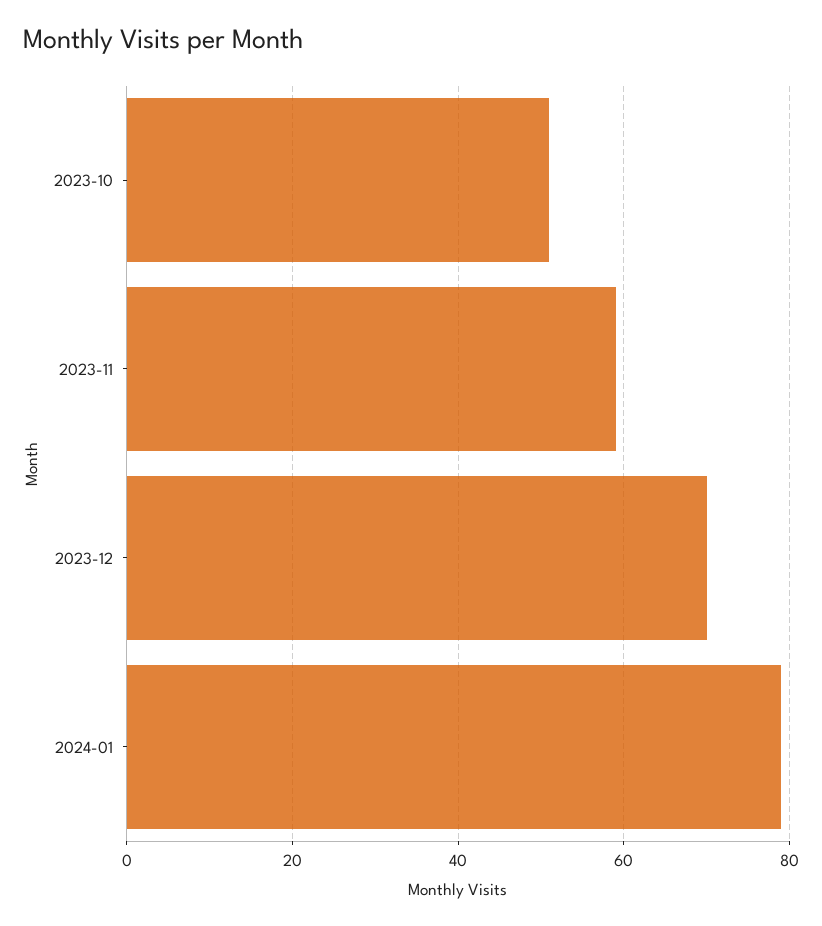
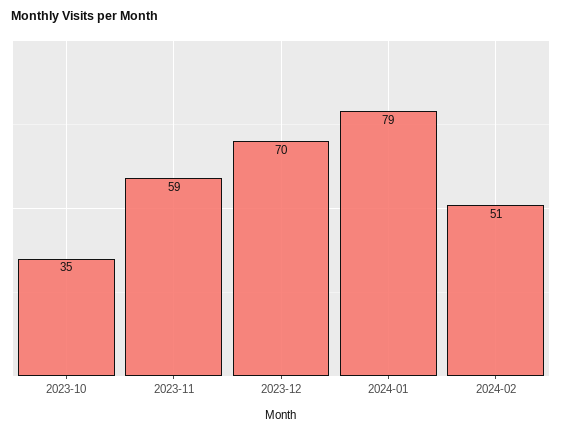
2023-10: 50 -> 35
2024-02: none -> 51

